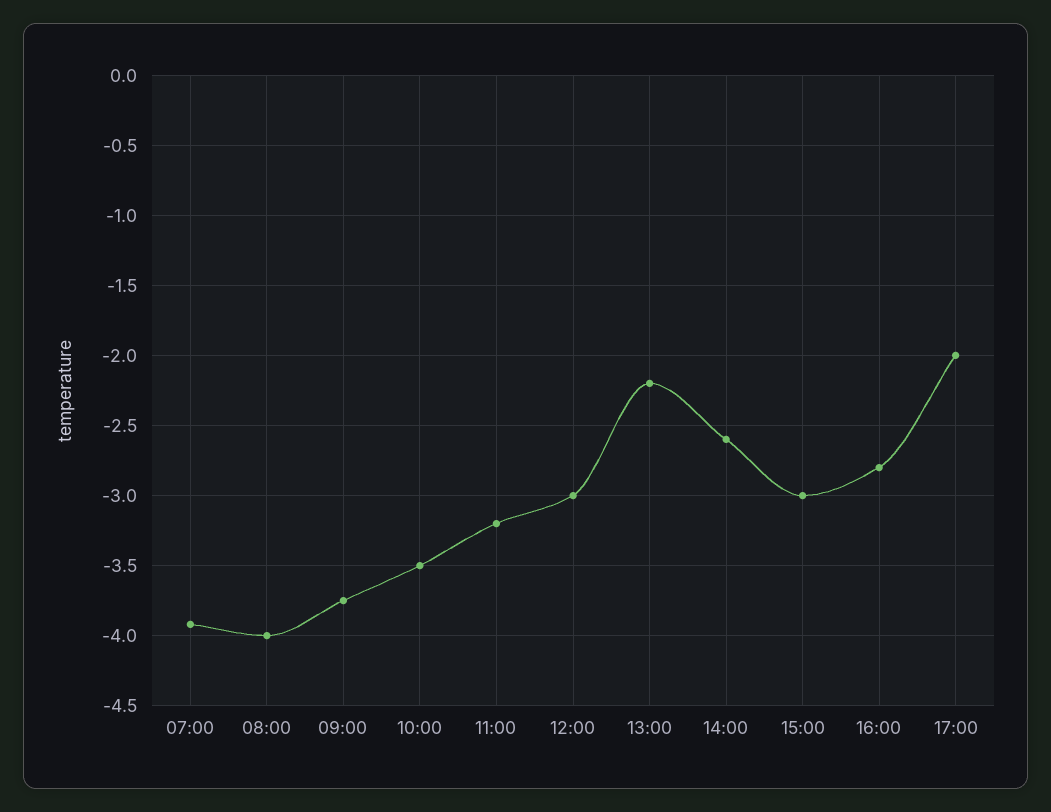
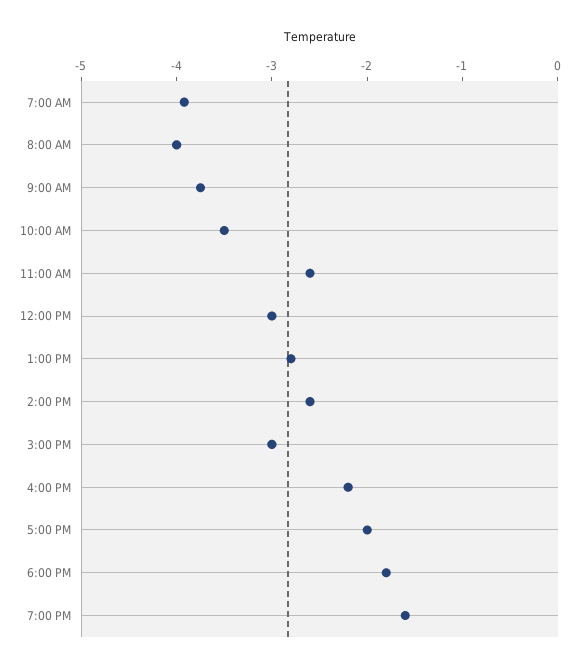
11:00: -3.2 -> -2.6
13:00: -2.2 -> -2.8
16:00: -2.8 -> -2.2
6:00 PM: none -> -1.8
7:00 PM: none -> -1.6

